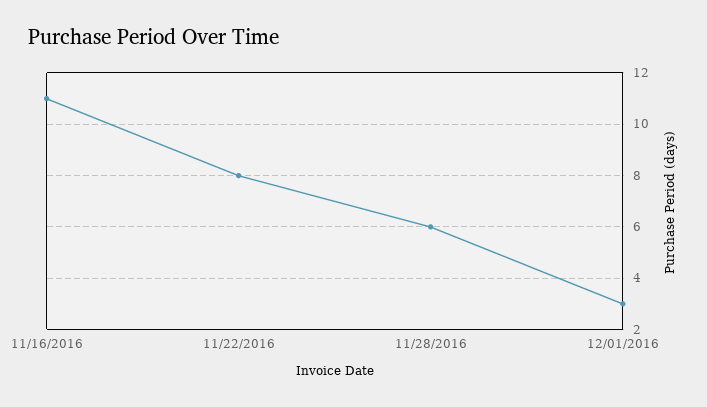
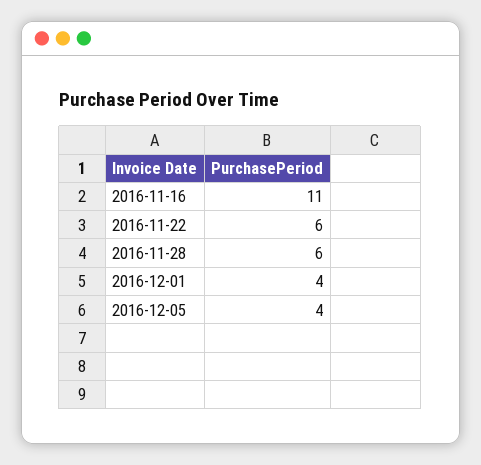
11/22/2016: 8 -> 6
12/01/2016: 3 -> 4
2016-12-05: none -> 4

